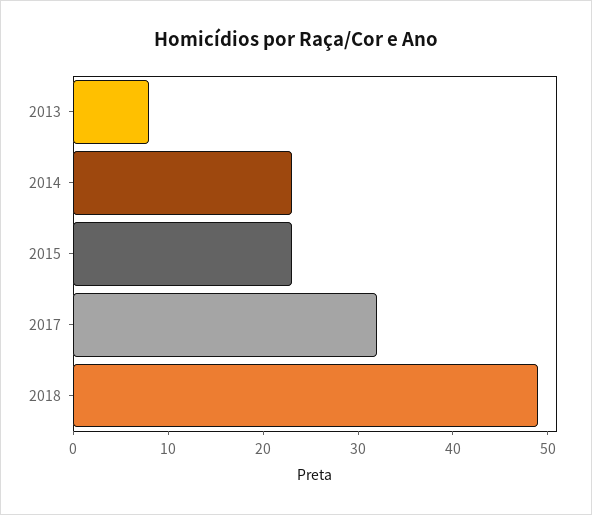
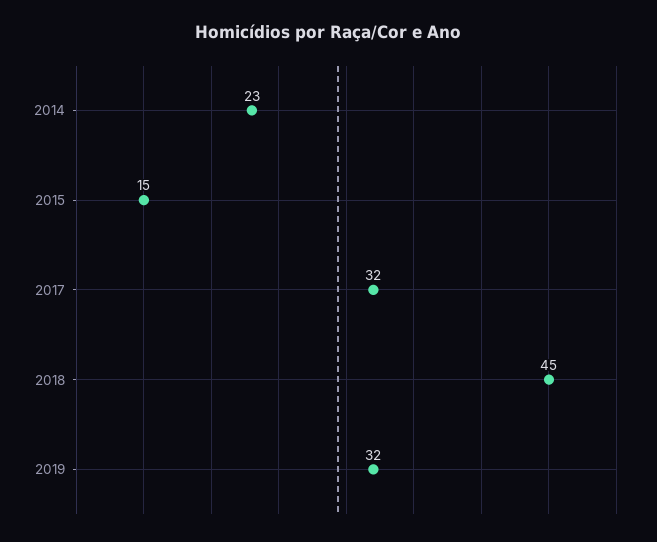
2013: 8 -> none
2015: 23 -> 15
2018: 49 -> 45
2019: none -> 32

